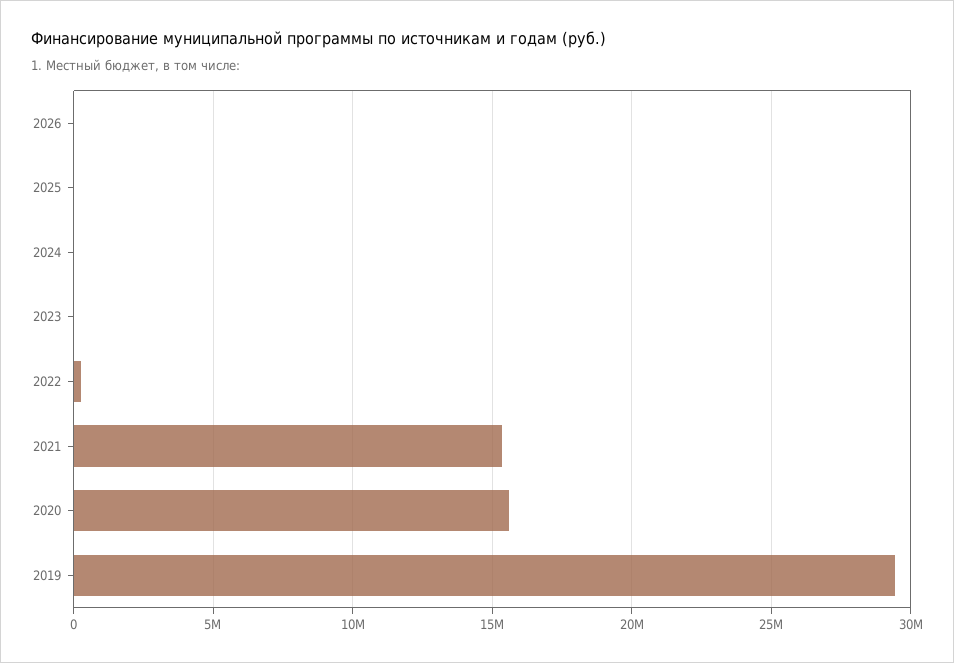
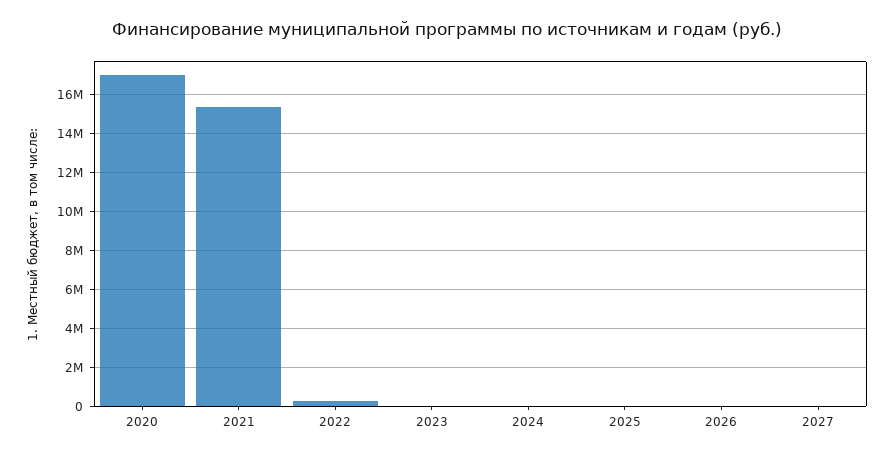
2020: 15500000 -> 17000000
2019: 29500000 -> none
2027: none -> 0

